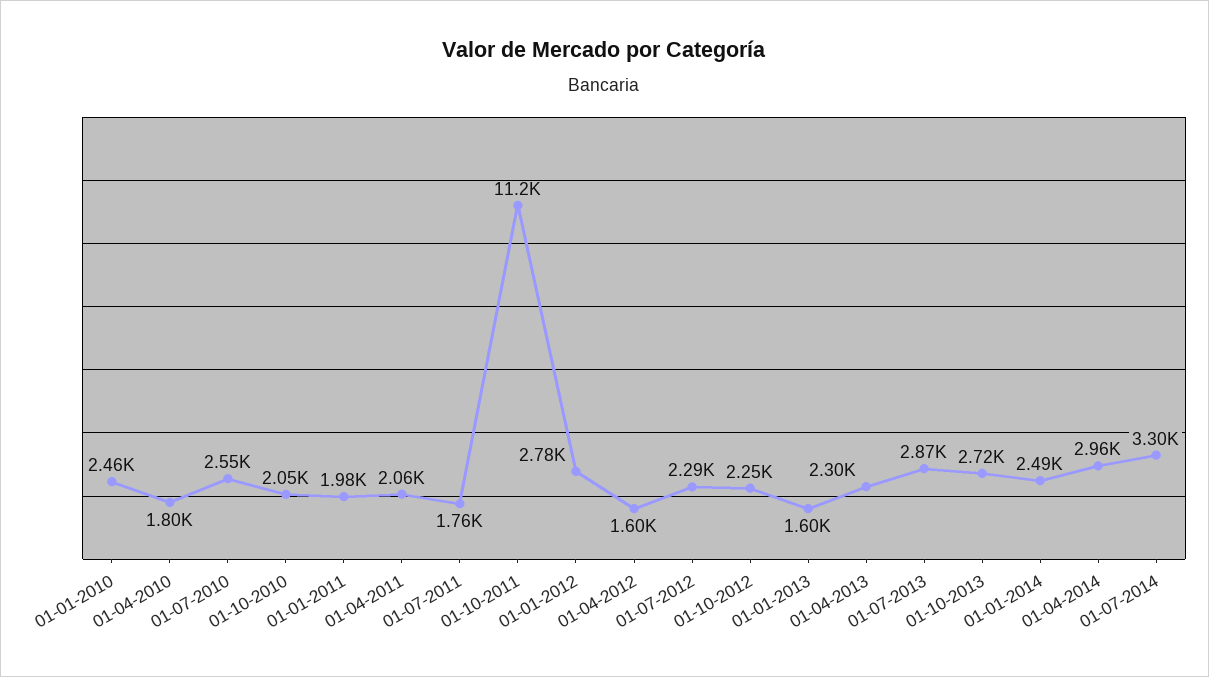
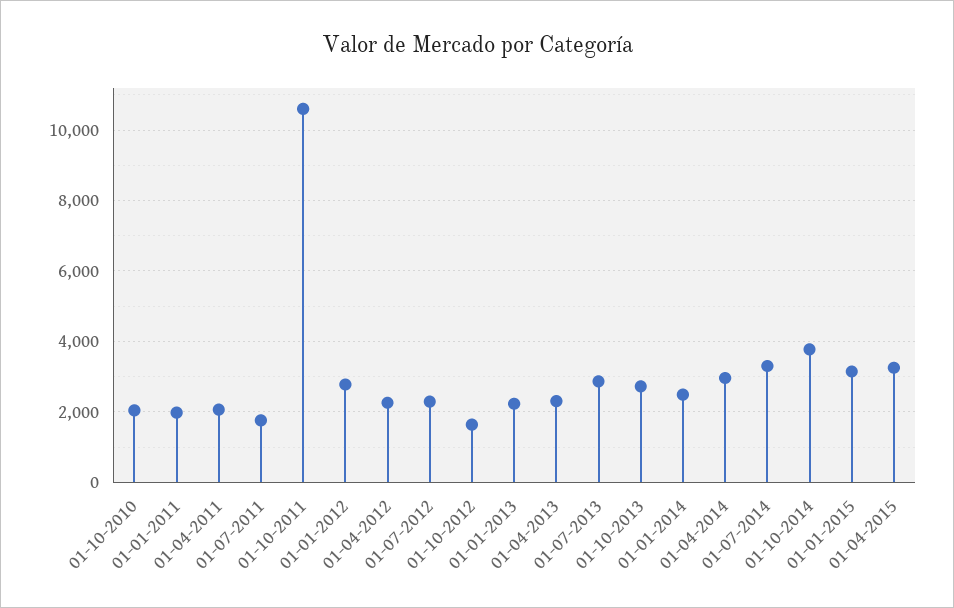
01-01-2010: 2460 -> none
01-04-2010: 1800 -> none
01-07-2010: 2550 -> none
01-10-2011: 11200 -> 10600
01-04-2012: 1600 -> 2200
01-10-2012: 2250 -> 1600
01-01-2013: 1600 -> 2200
01-10-2014: none -> 3800
01-01-2015: none -> 3200
01-04-2015: none -> 3200

